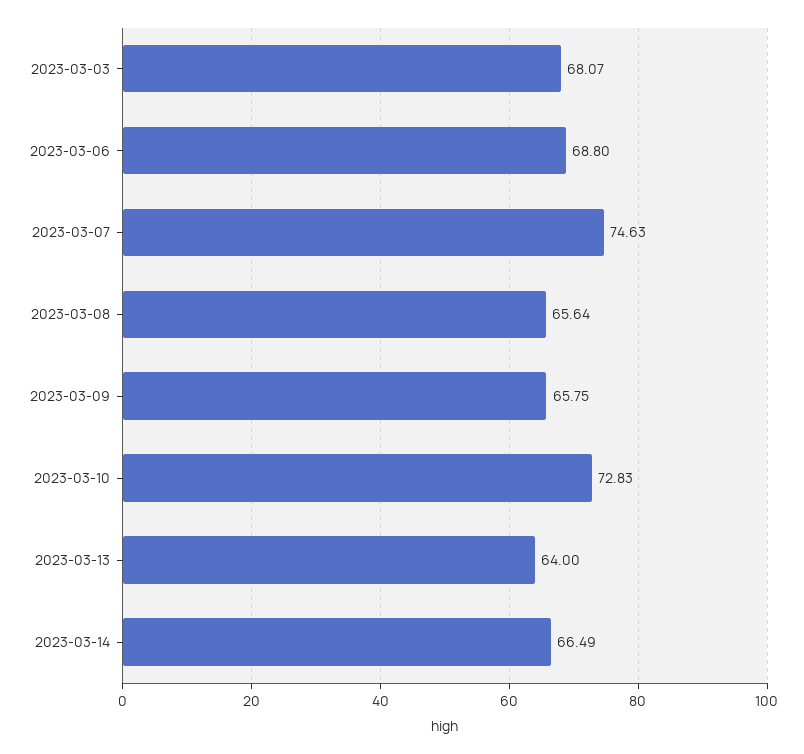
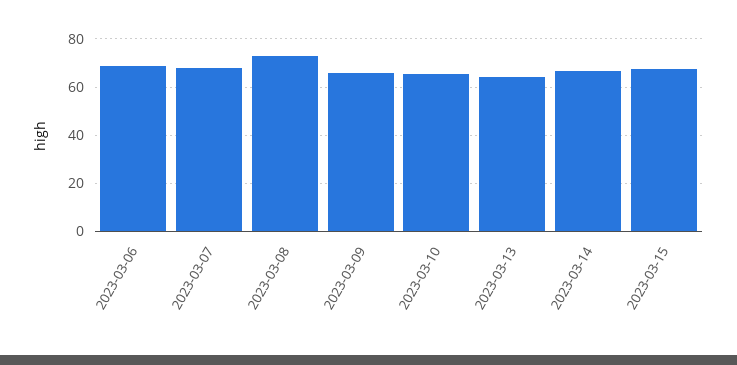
2023-03-03: 68.07 -> none
2023-03-07: 74.63 -> 67.5
2023-03-08: 65.64 -> 72.5
2023-03-10: 72.83 -> 65
2023-03-15: none -> 67.5

